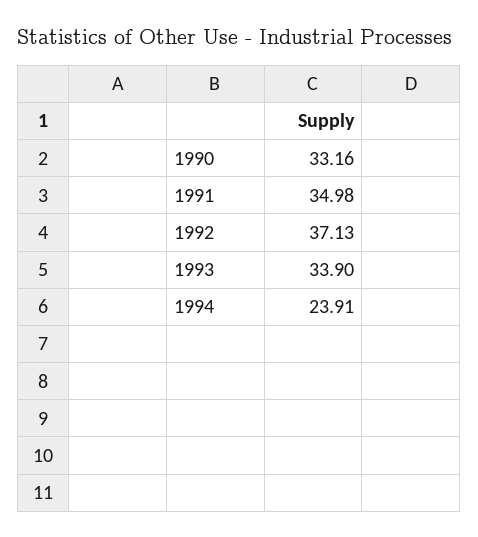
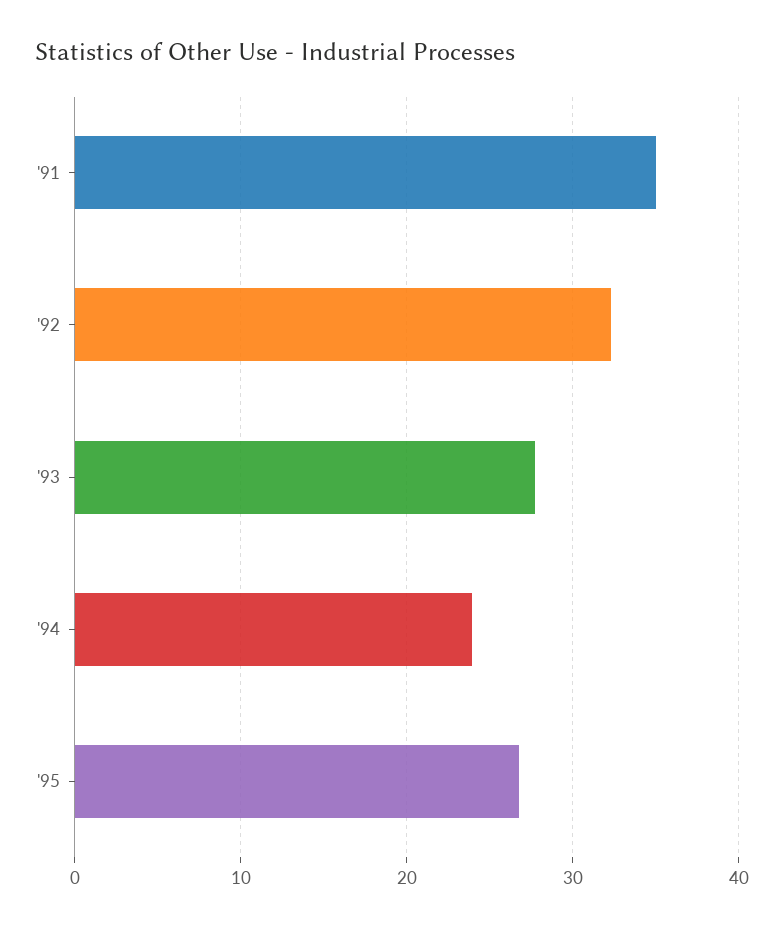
1990: 33.16 -> none
1992: 37.13 -> 32
1993: 33.9 -> 28
'95: none -> 27

